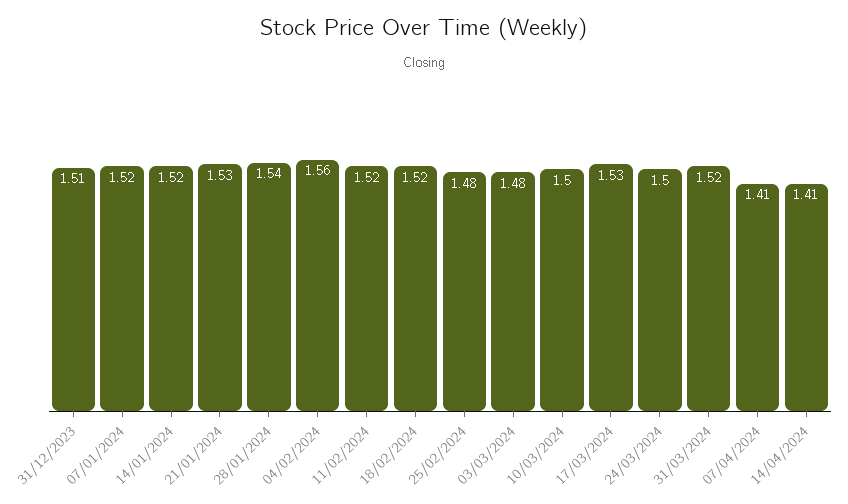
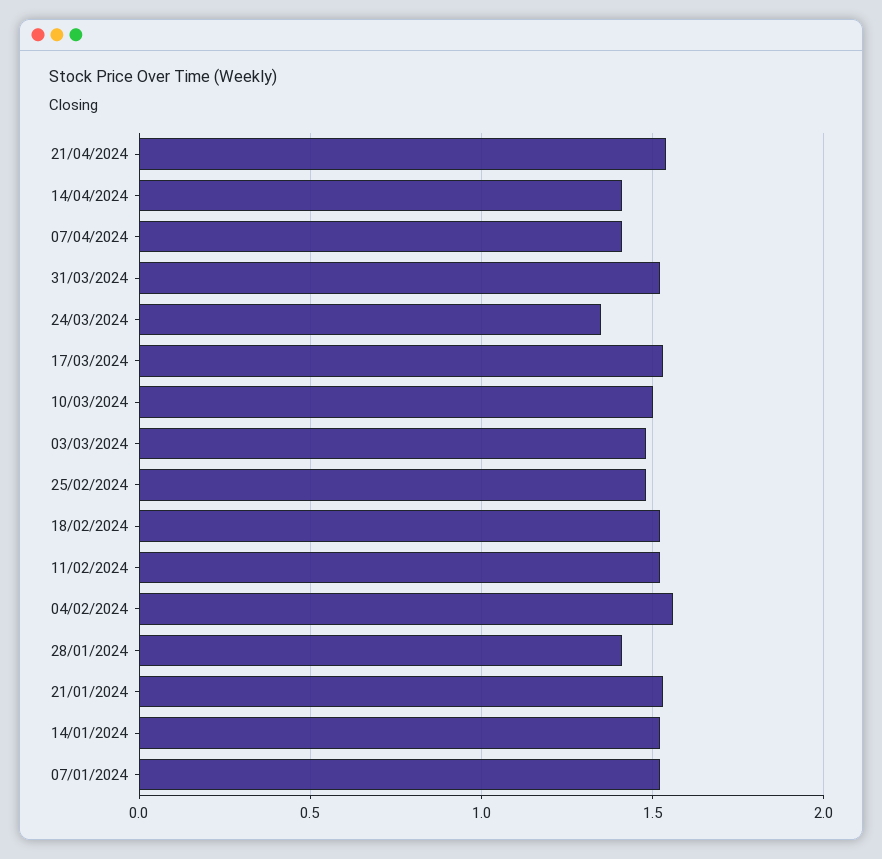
31/12/2023: 1.51 -> none
28/01/2024: 1.54 -> 1.4
24/03/2024: 1.5 -> 1.35
21/04/2024: none -> 1.55

